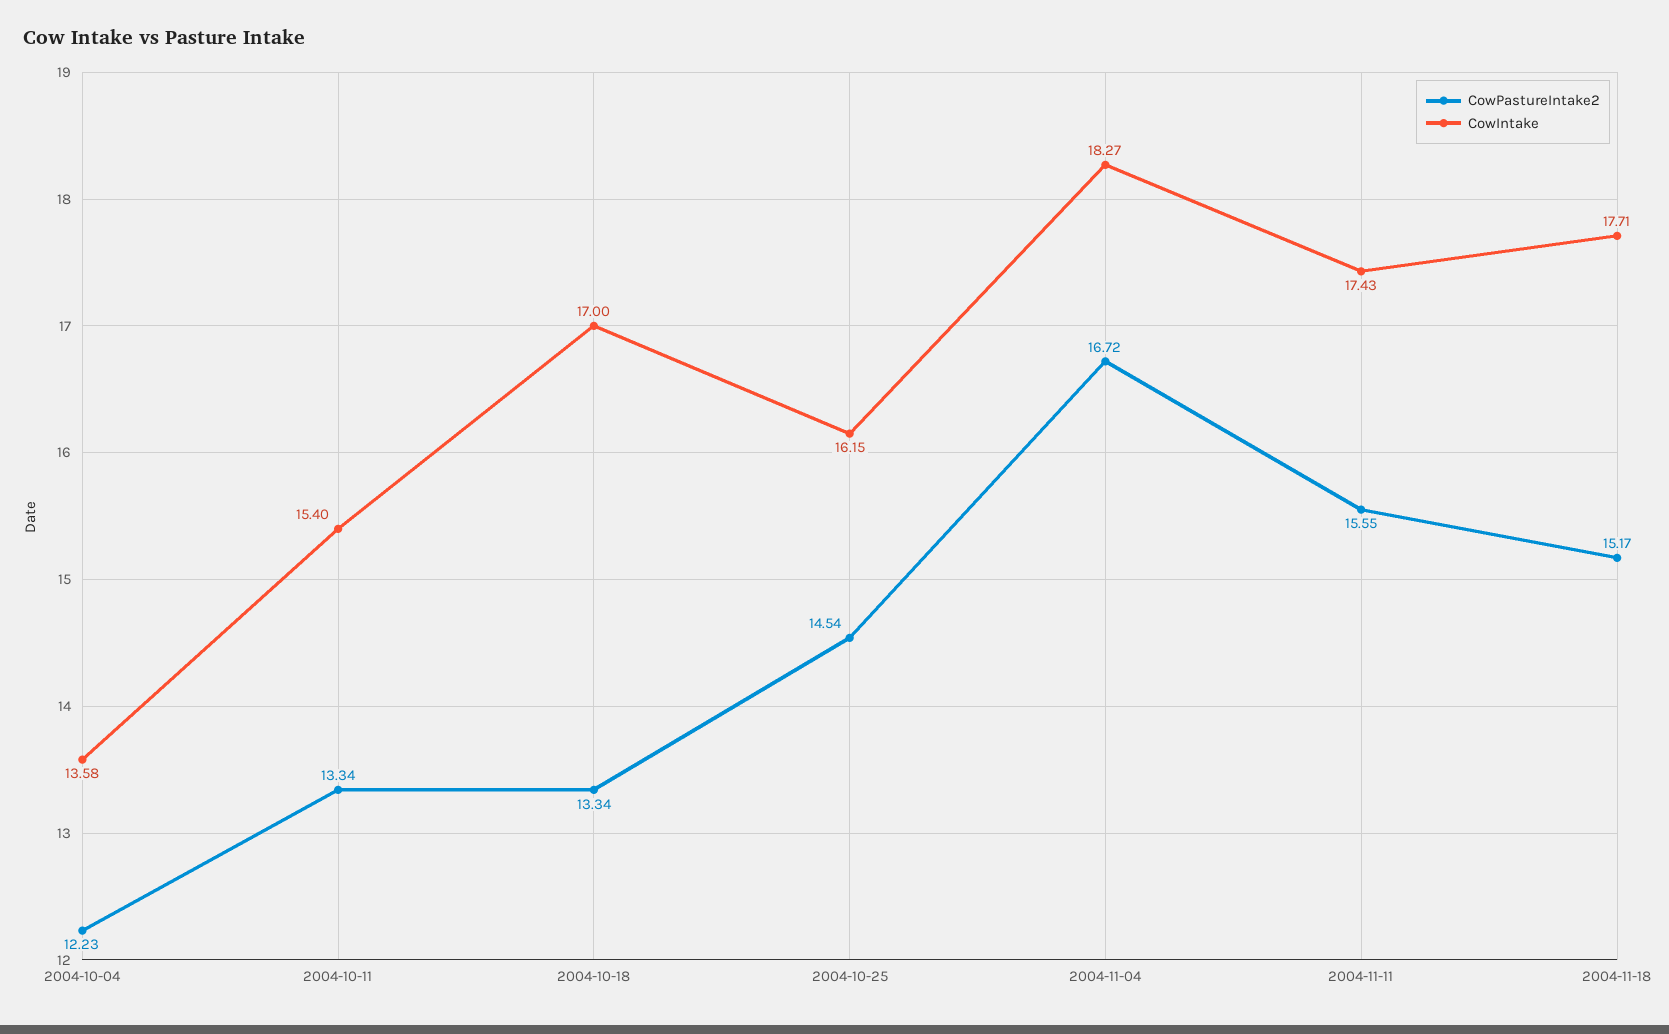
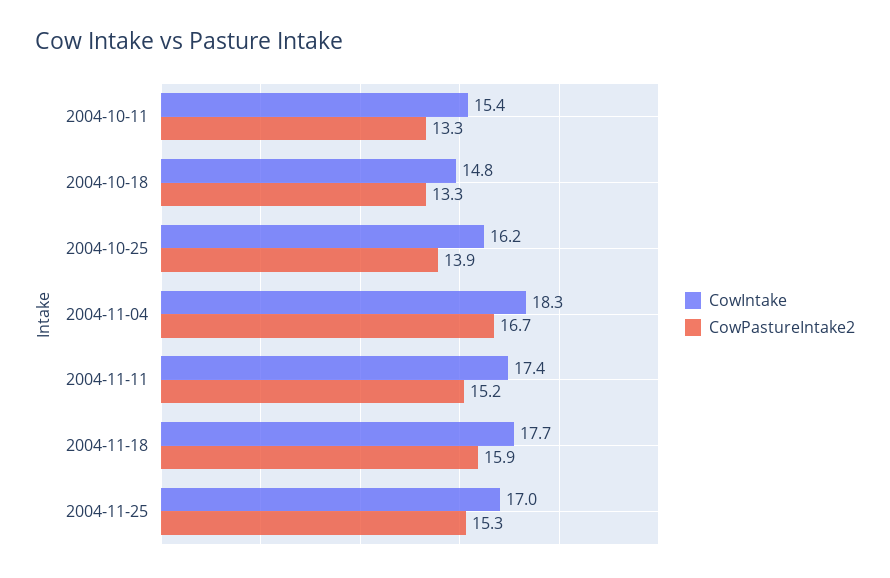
CowPastureIntake2, 2004-10-04: 12.23 -> none
CowIntake, 2004-10-04: 13.58 -> none
CowIntake, 2004-10-18: 17 -> 14.8
CowPastureIntake2, 2004-10-25: 14.54 -> 13.9
CowPastureIntake2, 2004-11-11: 15.55 -> 15.2
CowPastureIntake2, 2004-11-18: 15.17 -> 15.9
CowIntake, 2004-11-25: none -> 17
CowPastureIntake2, 2004-11-25: none -> 15.3

